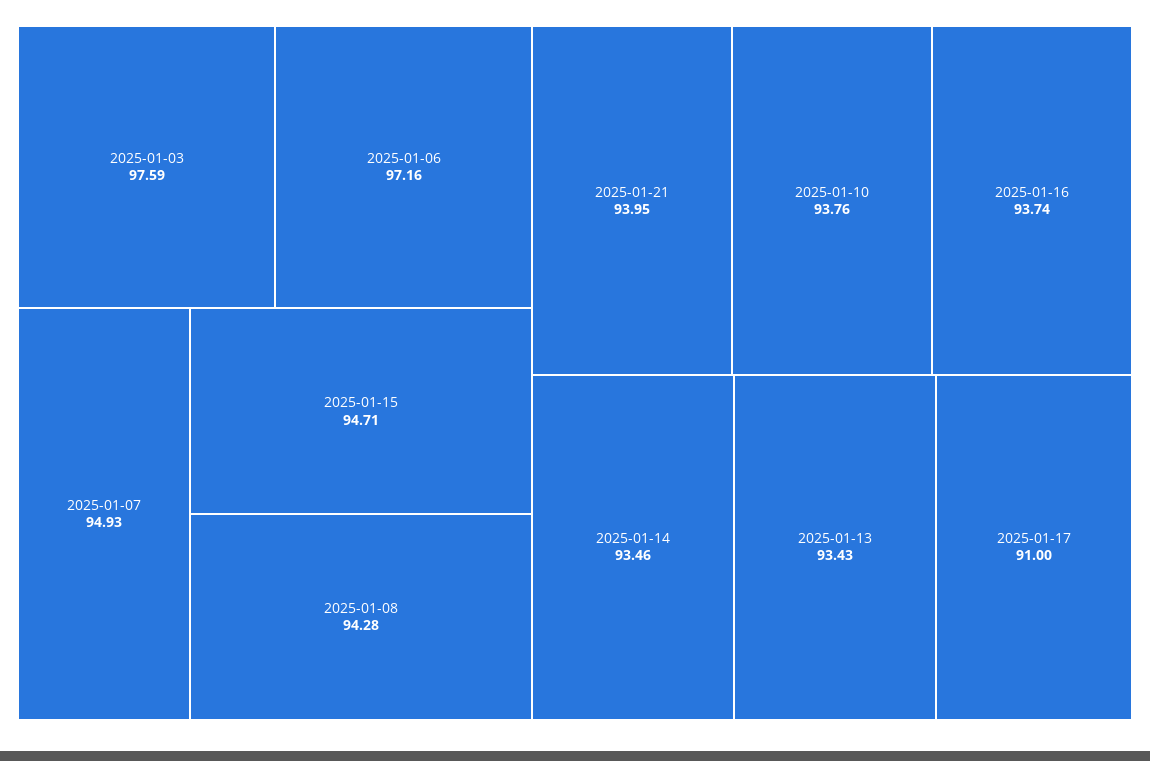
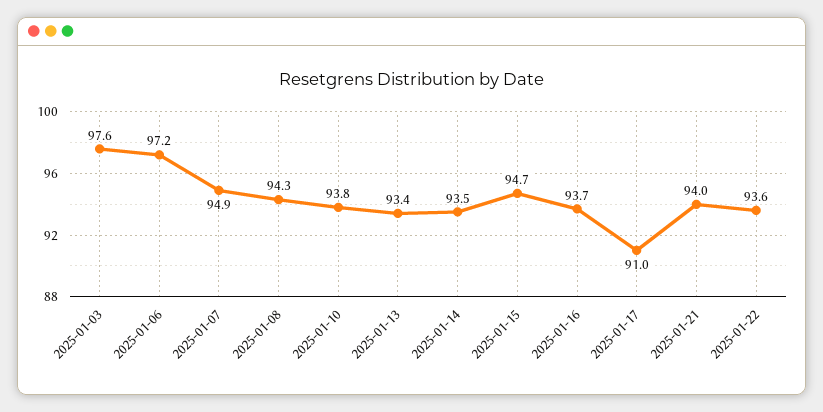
2025-01-22: none -> 93.6

